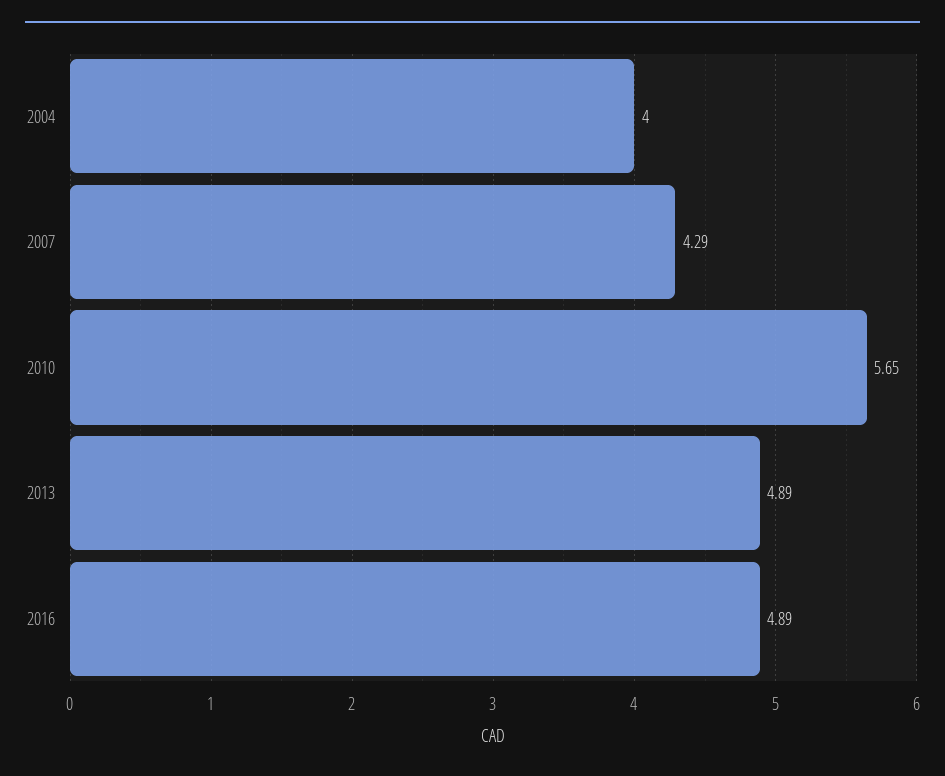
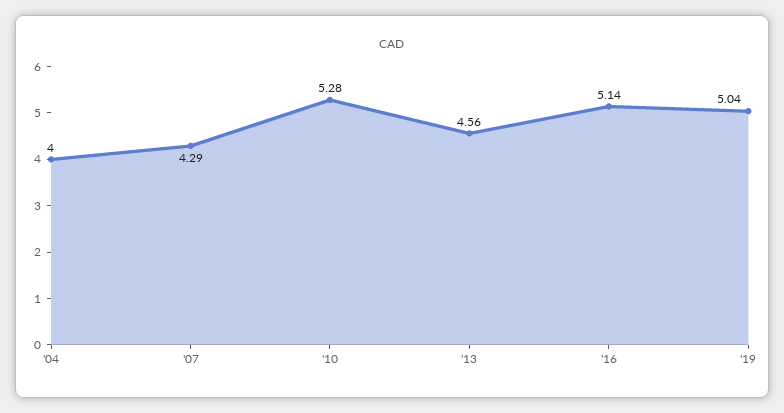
2010: 5.65 -> 5.28
2013: 4.89 -> 4.56
2016: 4.89 -> 5.14
'19: none -> 5.04

